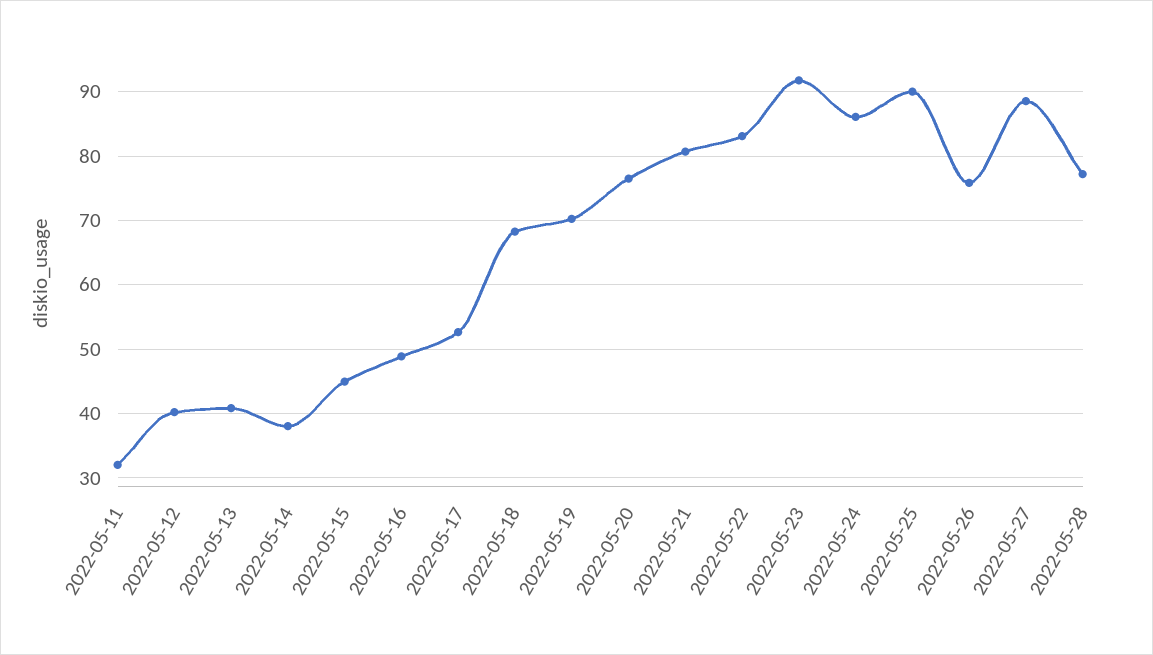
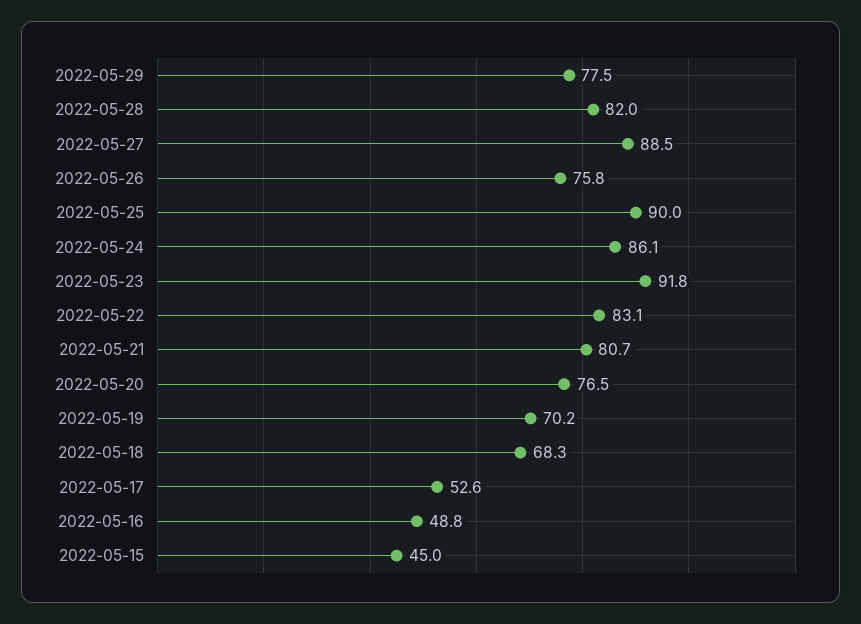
2022-05-11: 32 -> none
2022-05-12: 40 -> none
2022-05-13: 41 -> none
2022-05-14: 38 -> none
2022-05-28: 77 -> 82
2022-05-29: none -> 77.5

